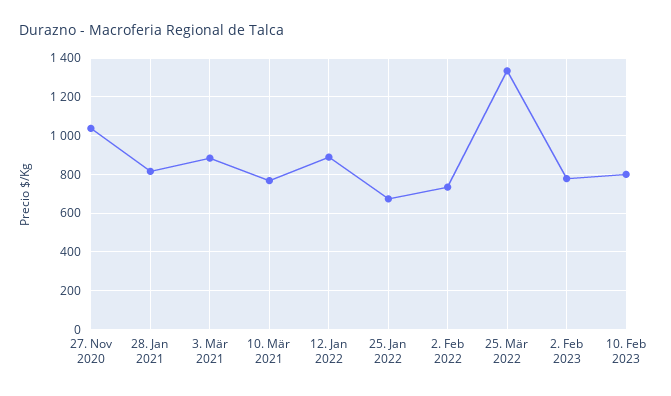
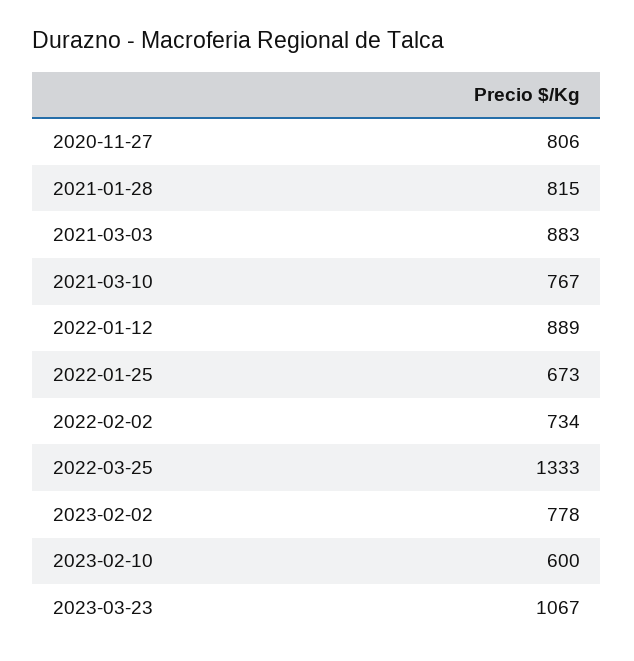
27. Nov 2020: 1050 -> 806
10. Feb 2023: 800 -> 600
2023-03-23: none -> 1067

